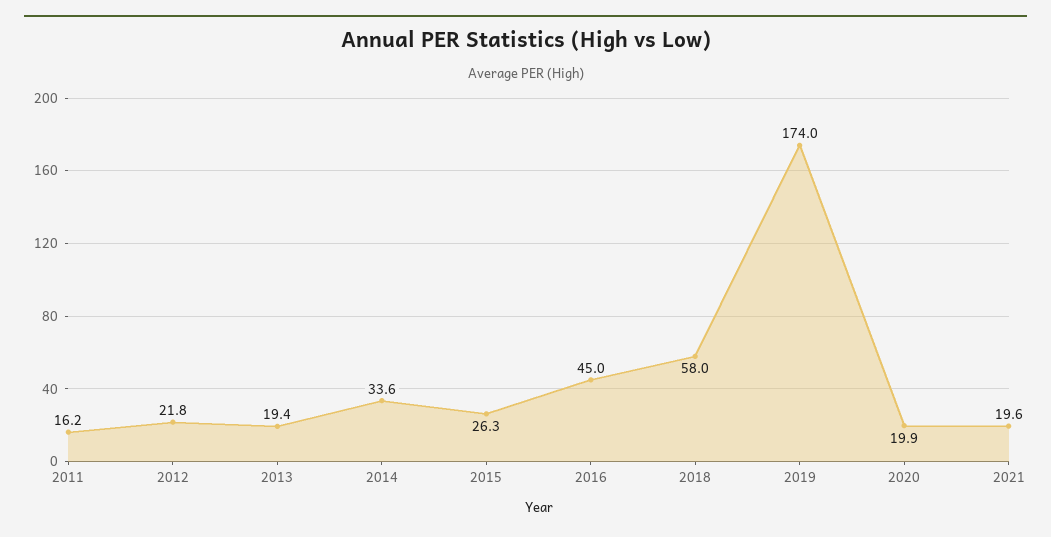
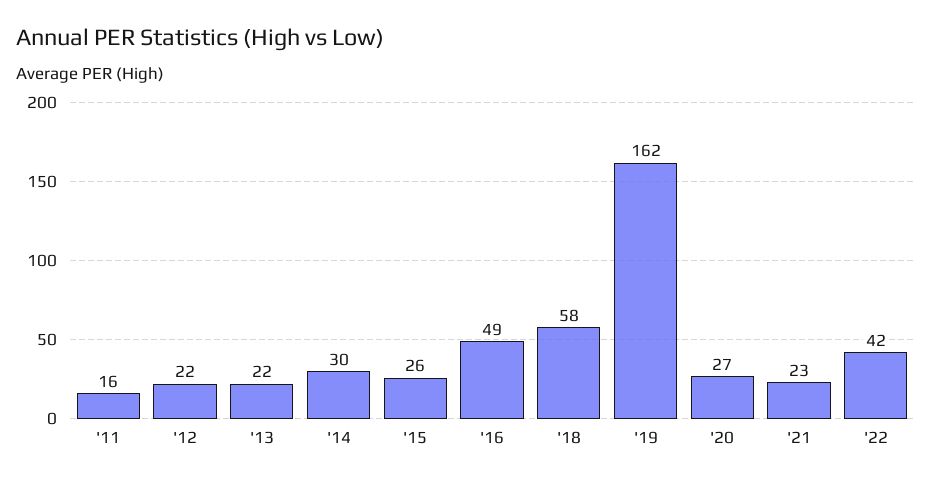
2013: 19.4 -> 22
2014: 33.6 -> 30
2016: 45 -> 49
2019: 174 -> 162
2020: 19.9 -> 27
2021: 19.6 -> 23
'22: none -> 42

